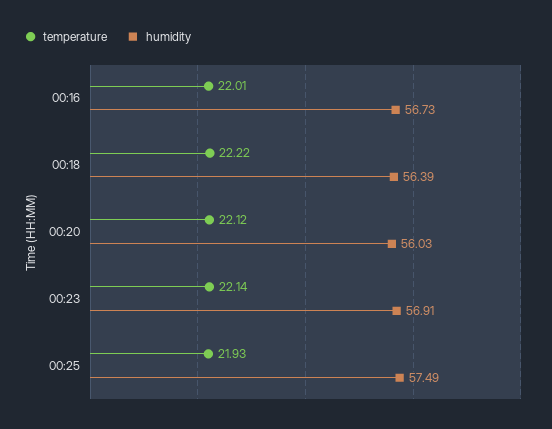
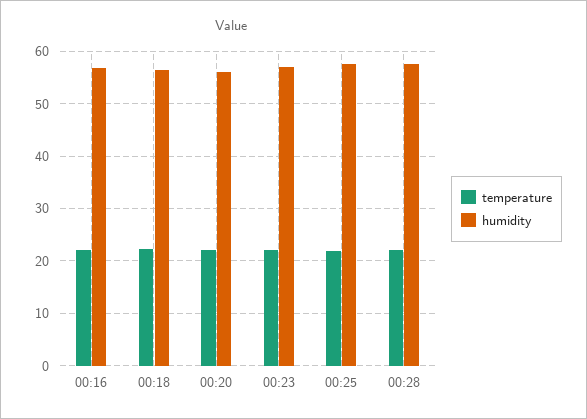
temperature, 00:28: none -> 22
humidity, 00:28: none -> 58

